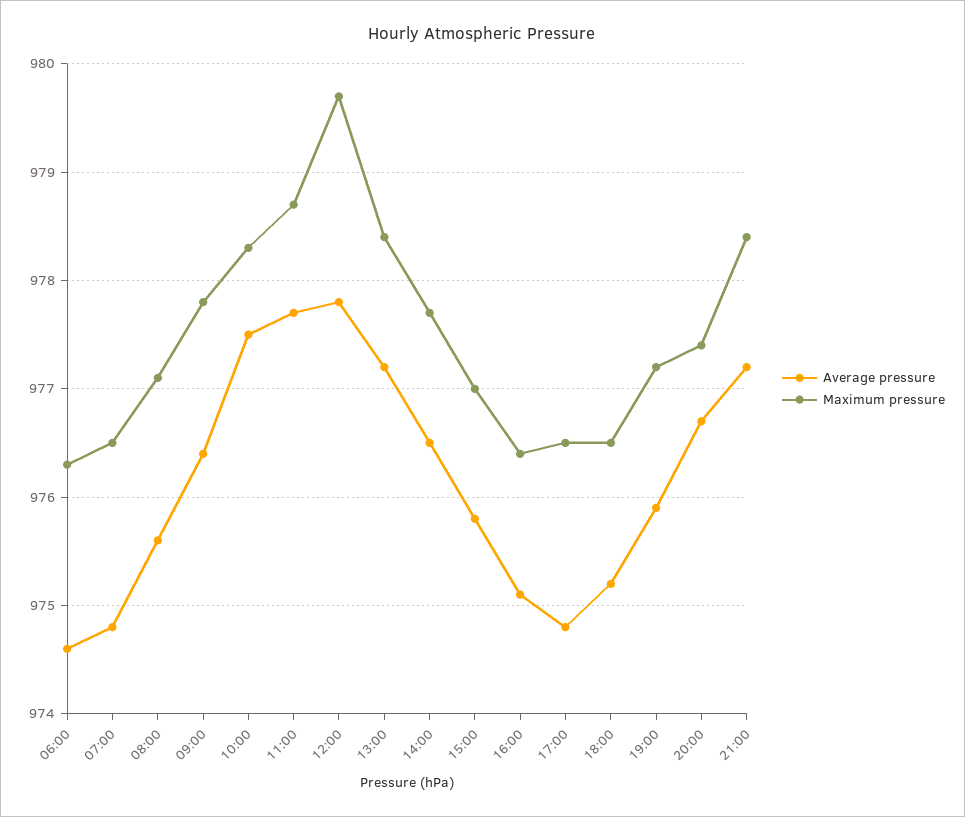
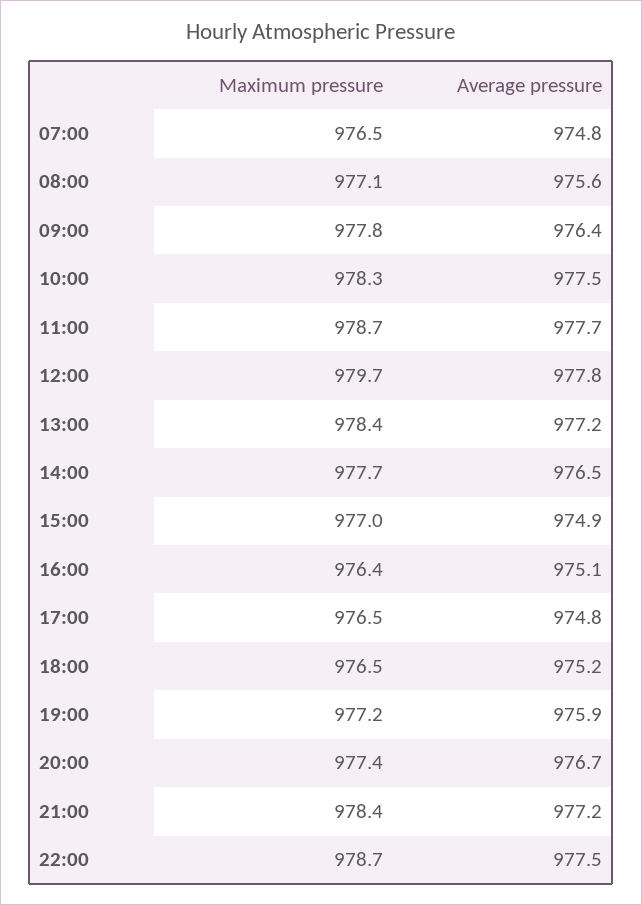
Average pressure, 06:00: 974.6 -> none
Maximum pressure, 06:00: 976.3 -> none
Average pressure, 15:00: 975.8 -> 974.9
Maximum pressure, 22:00: none -> 978.7
Average pressure, 22:00: none -> 977.5

